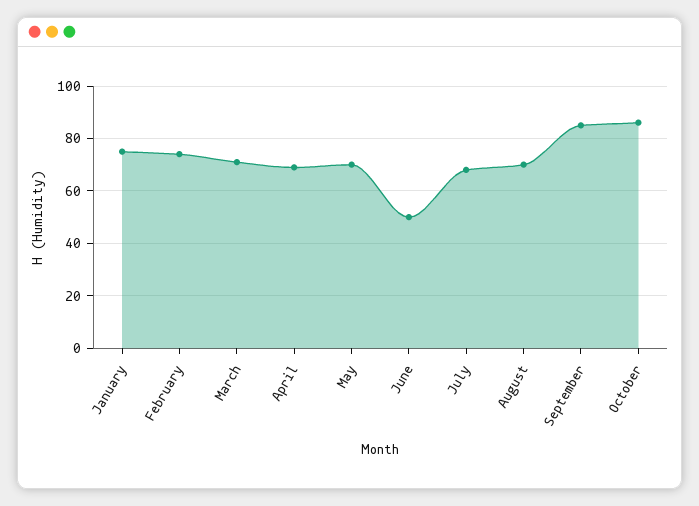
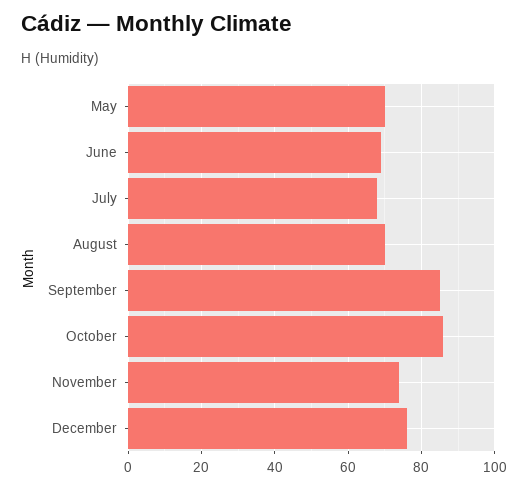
January: 75 -> none
February: 75 -> none
March: 70 -> none
April: 70 -> none
June: 50 -> 70
November: none -> 75
December: none -> 75

